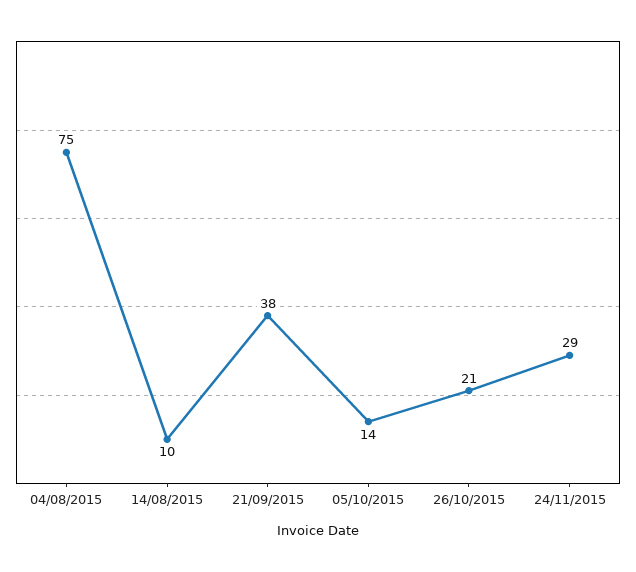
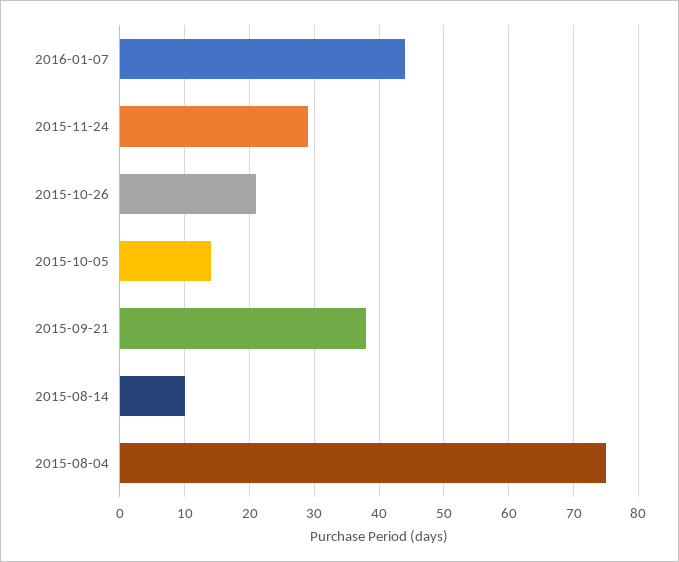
2016-01-07: none -> 44

